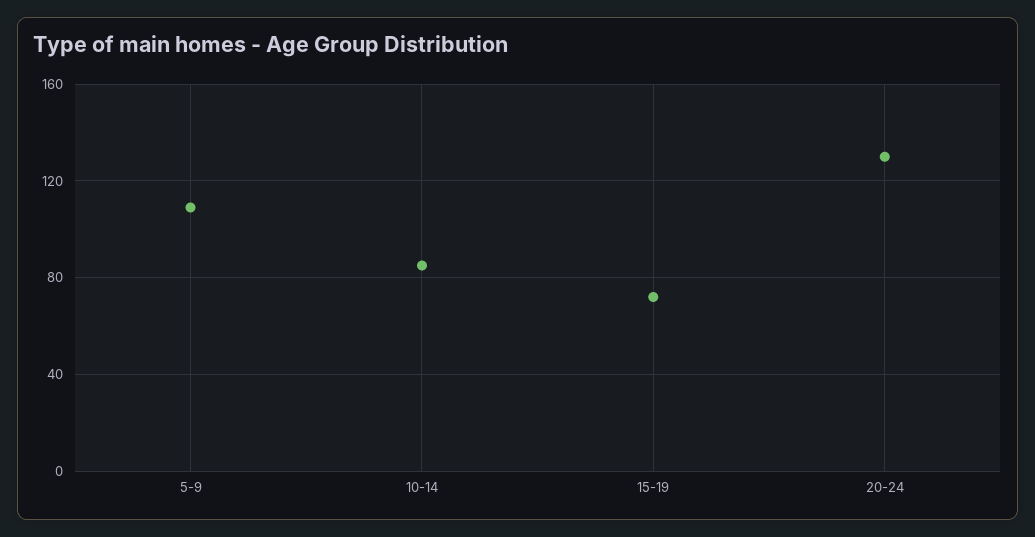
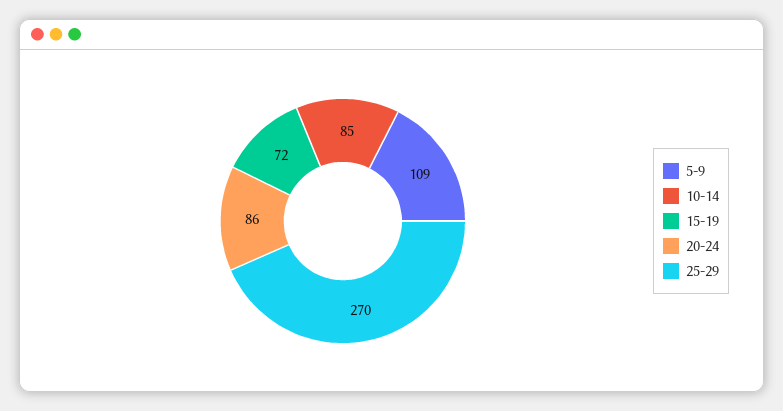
20-24: 130 -> 86
25-29: none -> 270

